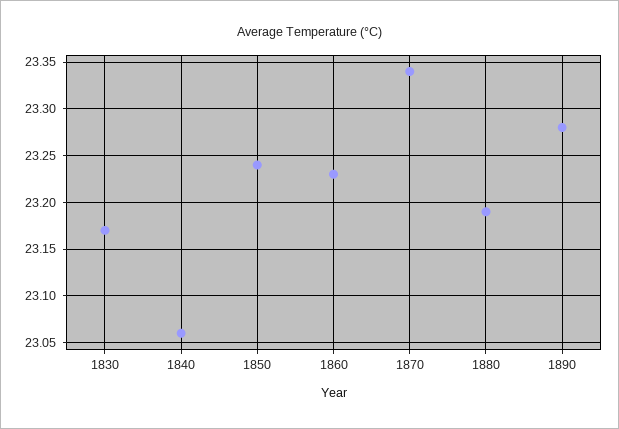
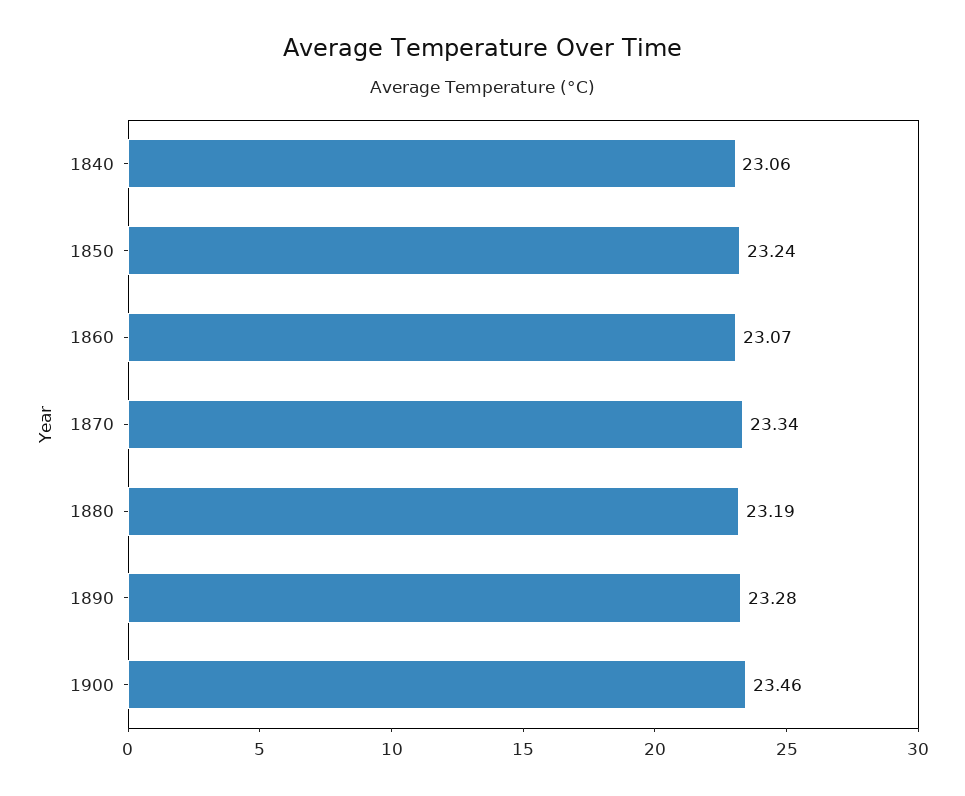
1830: 23.17 -> none
1860: 23.23 -> 23.07
1900: none -> 23.46

